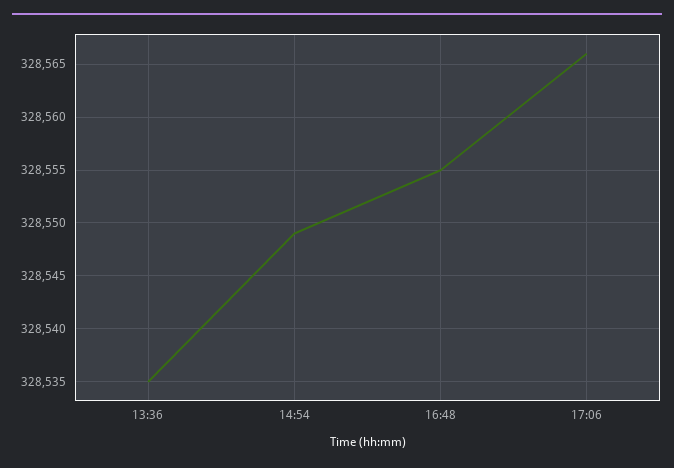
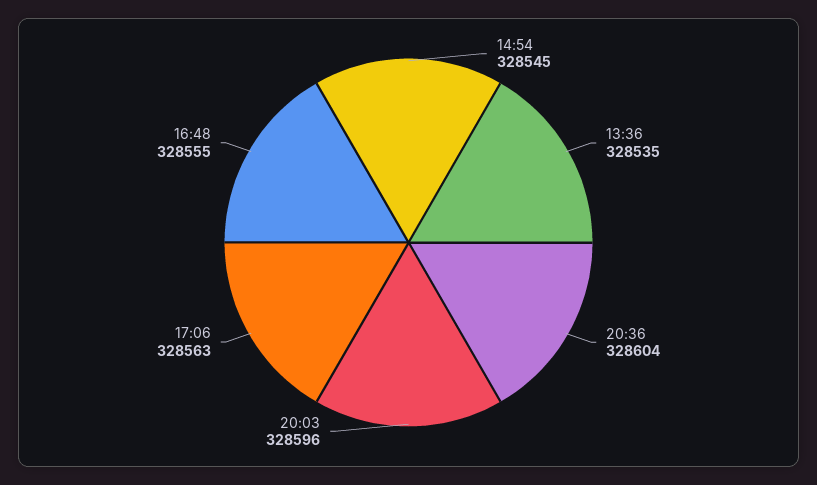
14:54: 328549 -> 328545
17:06: 328566 -> 328563
20:36: none -> 328604
20:03: none -> 328596

